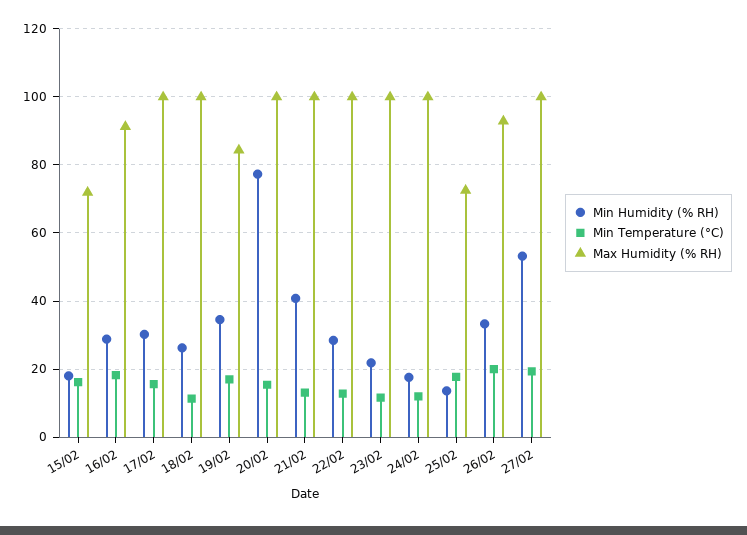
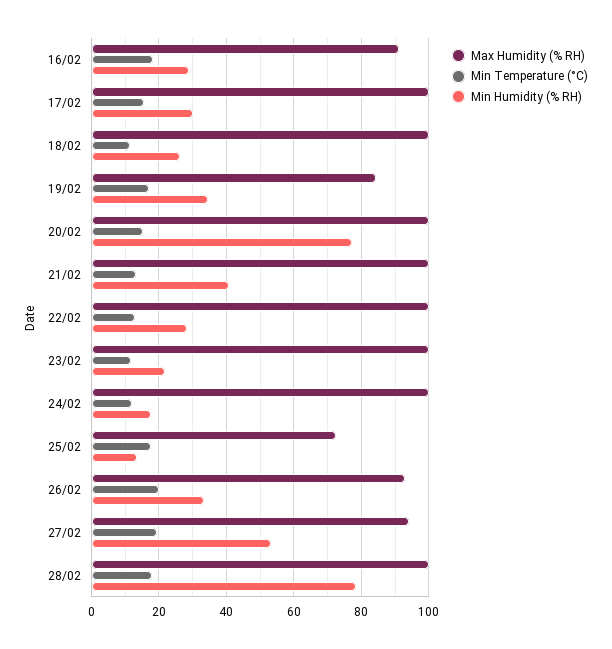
Min Humidity (% RH), 15/02: 18 -> none
Min Temperature (°C), 15/02: 16 -> none
Max Humidity (% RH), 15/02: 72 -> none
Max Humidity (% RH), 27/02: 100 -> 94
Max Humidity (% RH), 28/02: none -> 100
Min Temperature (°C), 28/02: none -> 18
Min Humidity (% RH), 28/02: none -> 78

